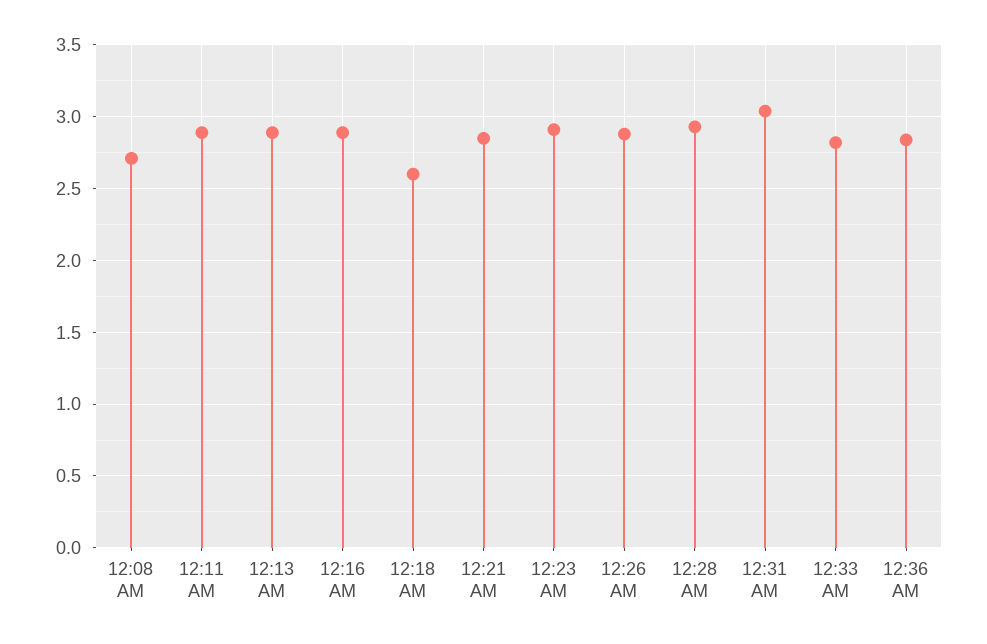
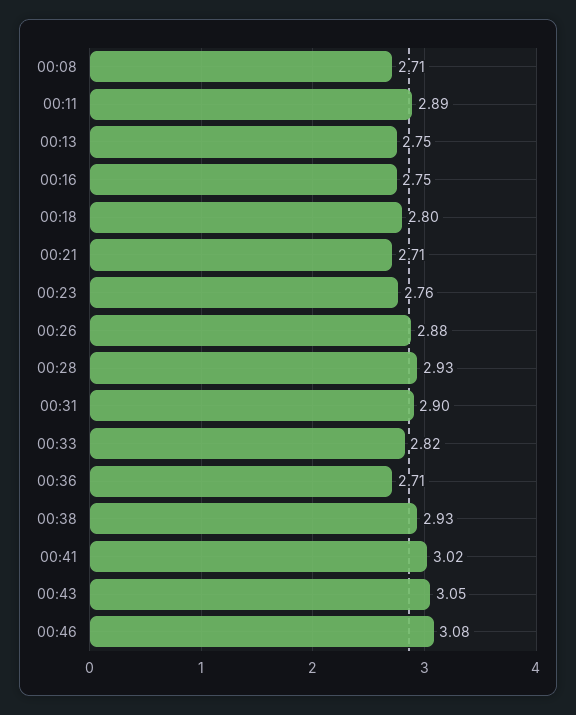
12:13 AM: 2.9 -> 2.75
12:16 AM: 2.9 -> 2.75
12:18 AM: 2.6 -> 2.8
12:21 AM: 2.85 -> 2.71
12:23 AM: 2.9 -> 2.76
12:31 AM: 3.05 -> 2.9
12:36 AM: 2.85 -> 2.71
00:38: none -> 2.93
00:41: none -> 3.02
00:43: none -> 3.05
00:46: none -> 3.08

